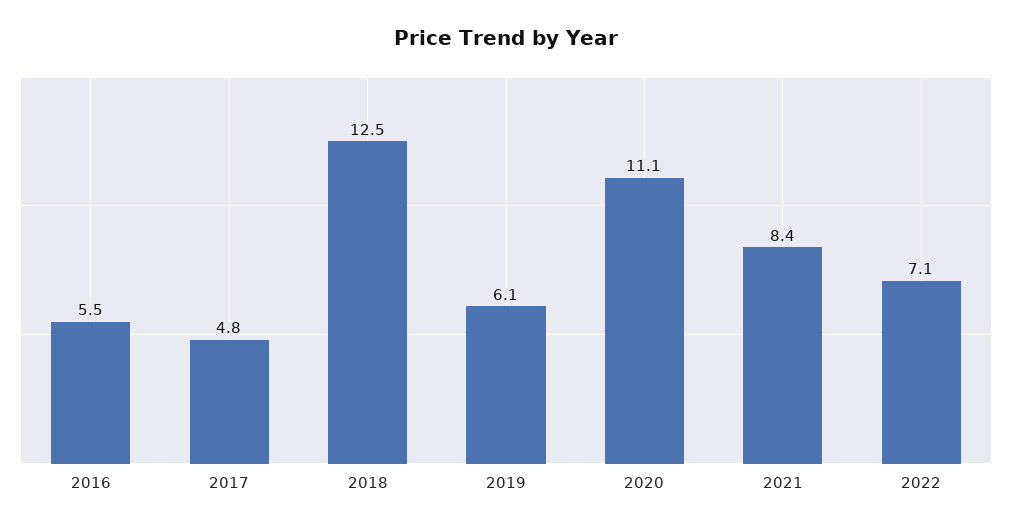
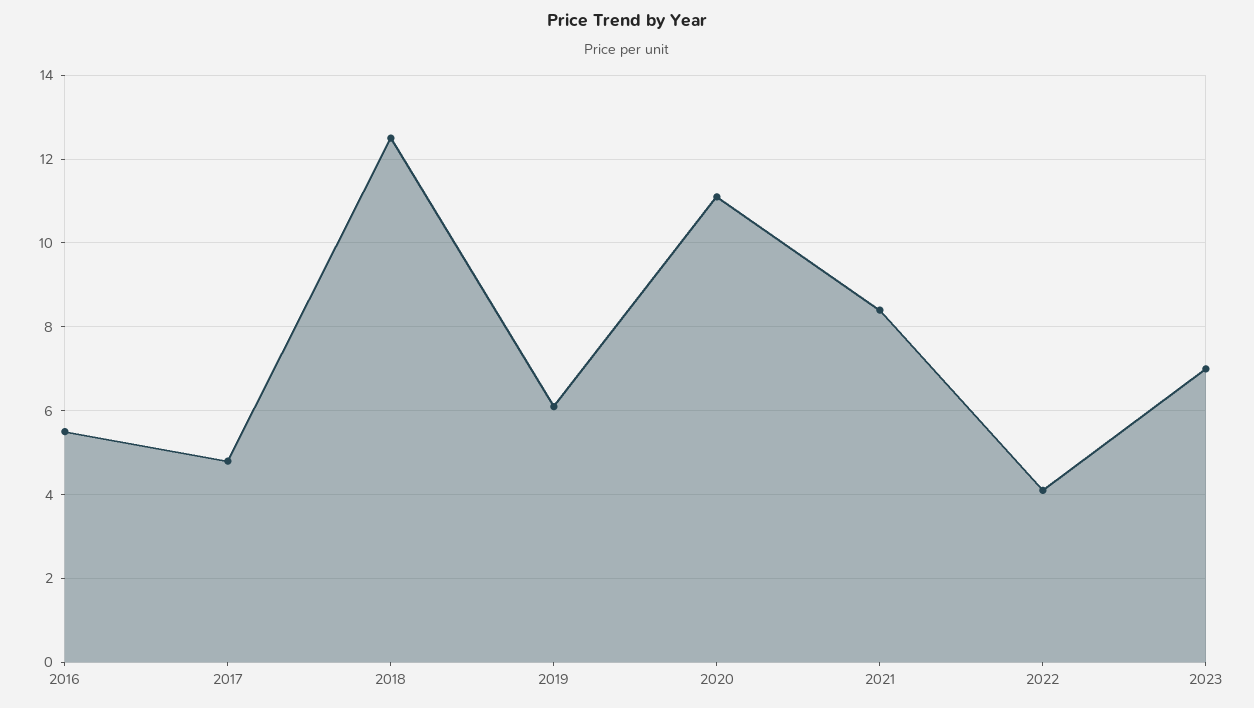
2022: 7.1 -> 4
2023: none -> 7

